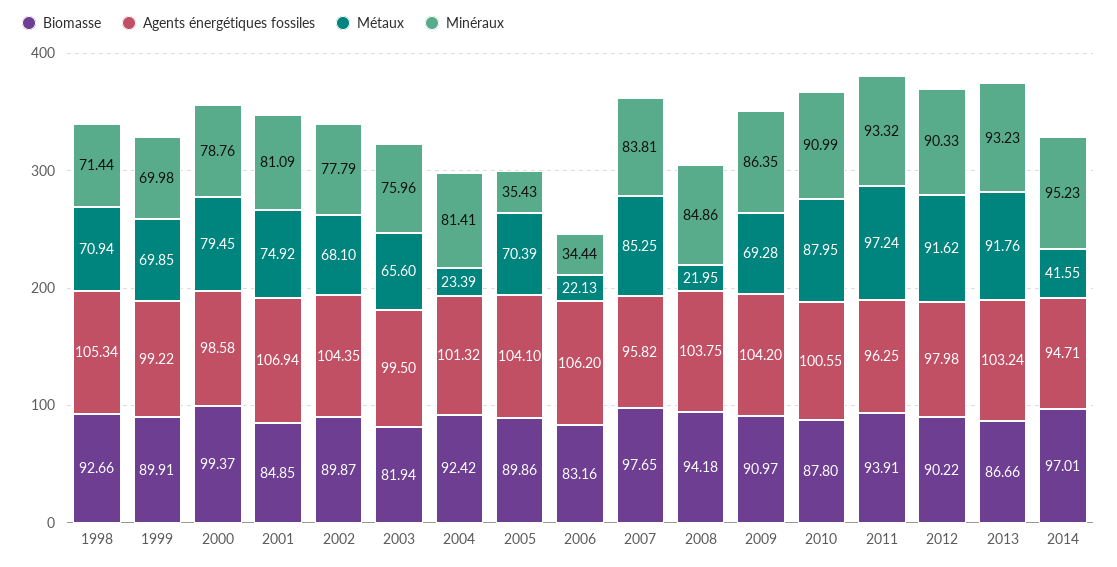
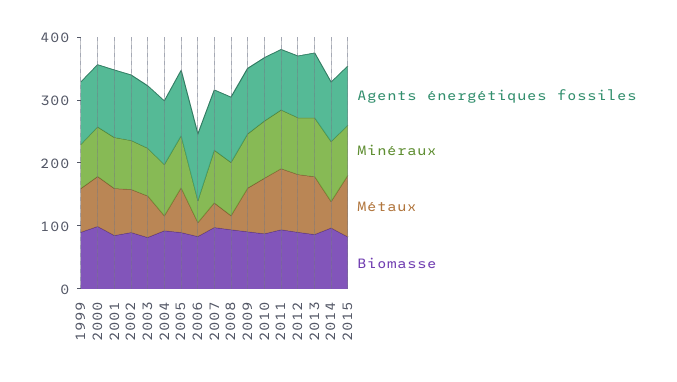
Biomasse, 1998: 92.66 -> none
Agents énergétiques fossiles, 1998: 105.34 -> none
Métaux, 1998: 70.94 -> none
Minéraux, 1998: 71.44 -> none
Minéraux, 2005: 35.43 -> 80
Métaux, 2007: 85.25 -> 40
Agents énergétiques fossiles, 2015: none -> 100
Minéraux, 2015: none -> 80
Métaux, 2015: none -> 100
Biomasse, 2015: none -> 80

